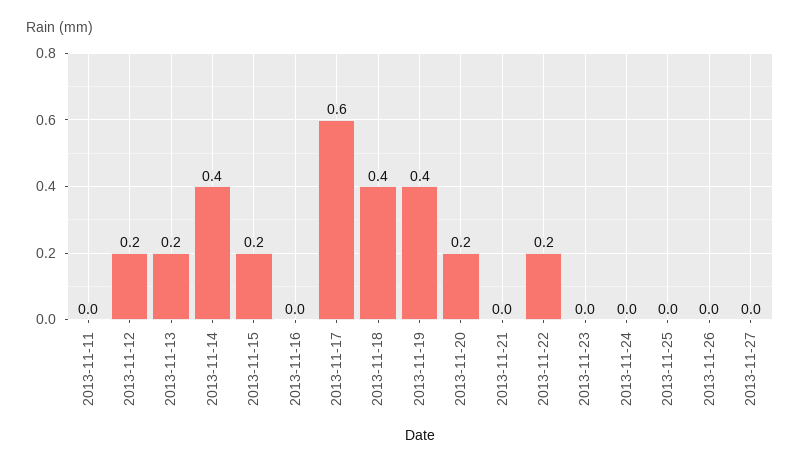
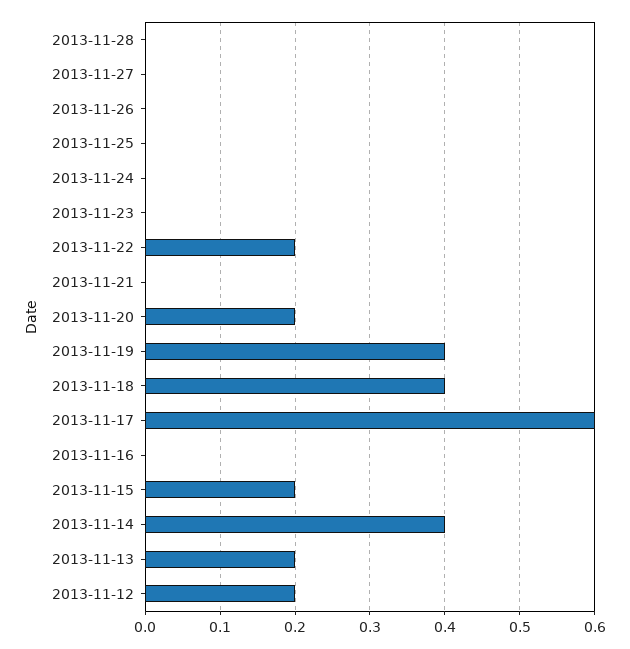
2013-11-11: 0 -> none
2013-11-28: none -> 0

